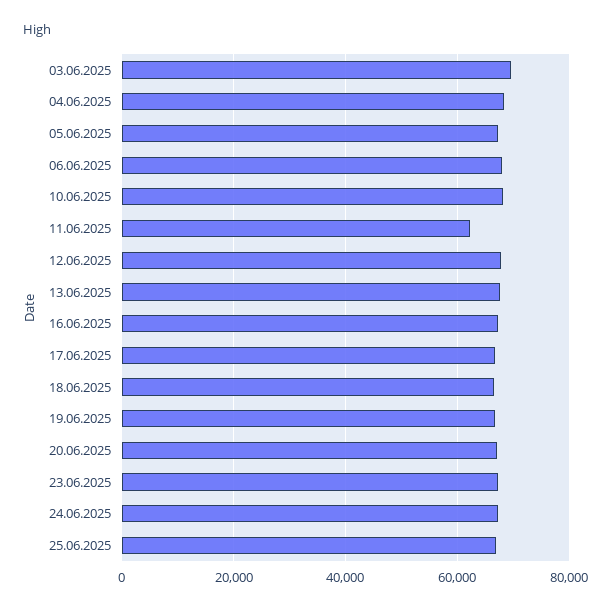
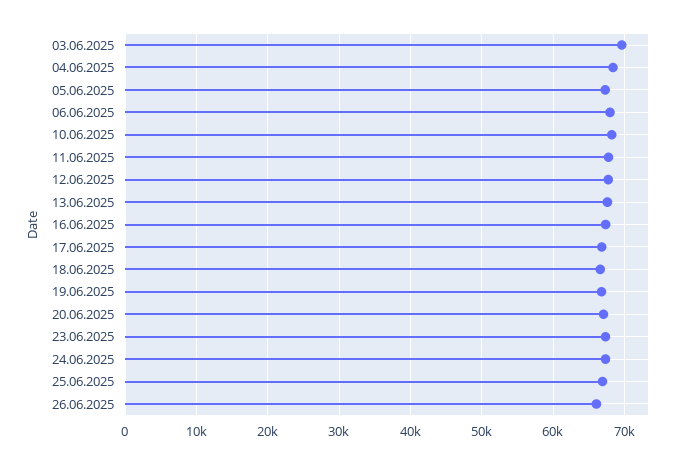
11.06.2025: 62000 -> 68000
26.06.2025: none -> 66000

